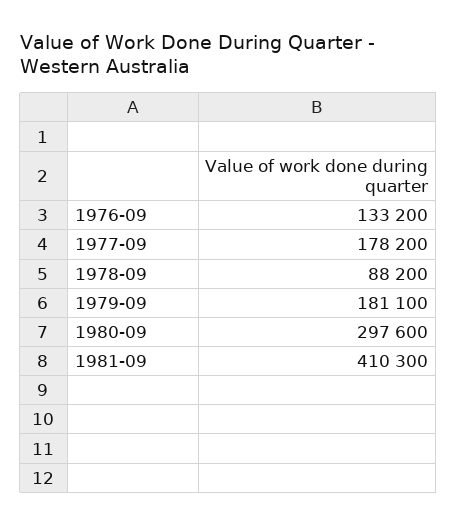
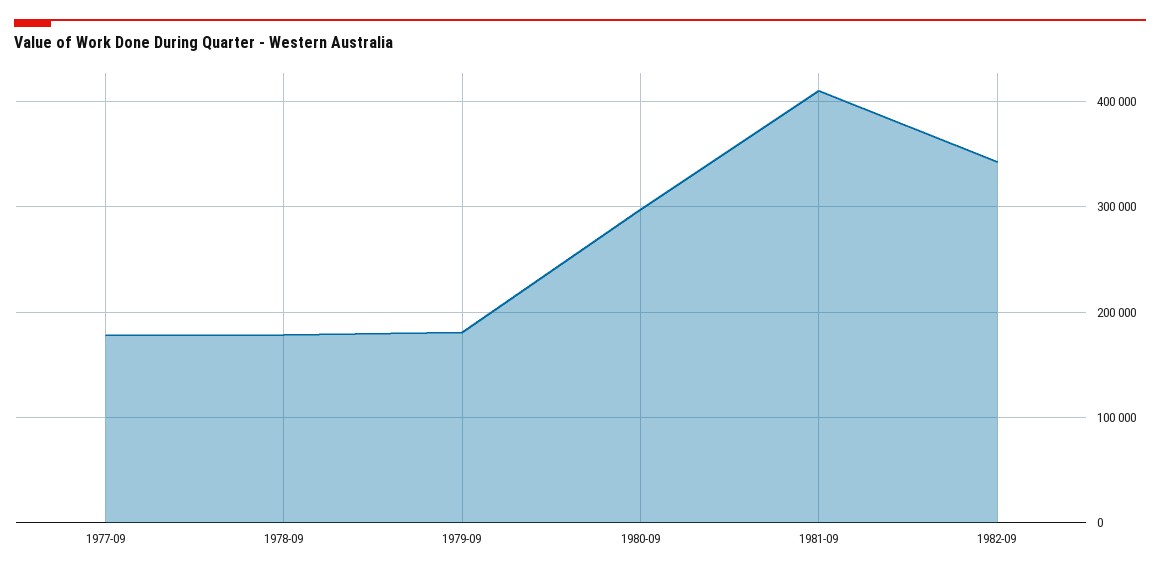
1976-09: 133200 -> none
1978-09: 88200 -> 180000
1982-09: none -> 340000

